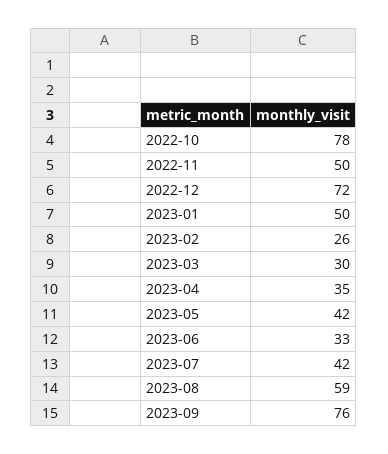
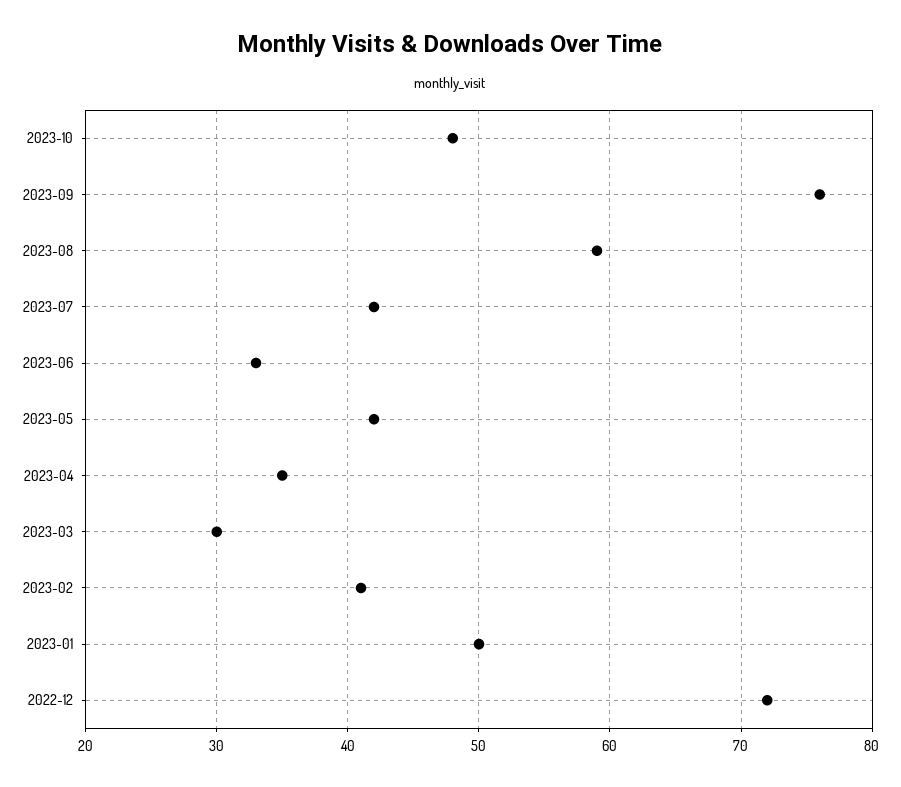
2022-10: 78 -> none
2022-11: 50 -> none
2023-02: 26 -> 41
2023-10: none -> 48

